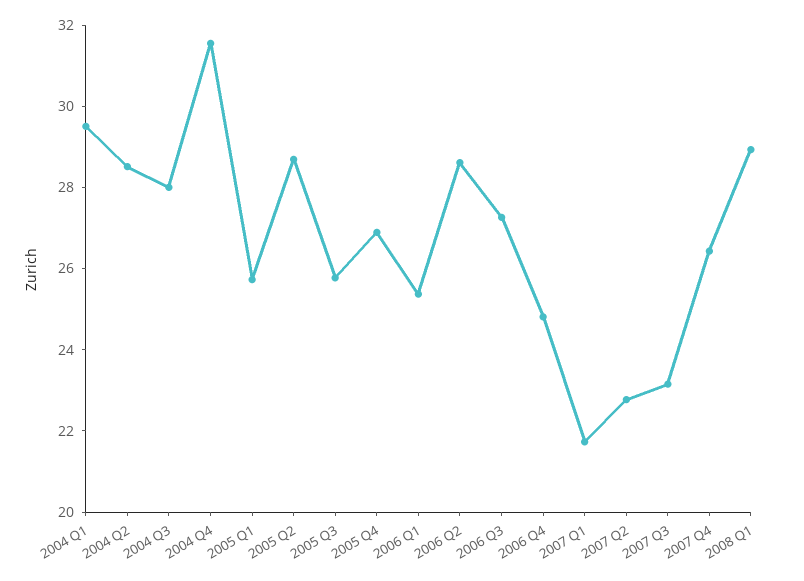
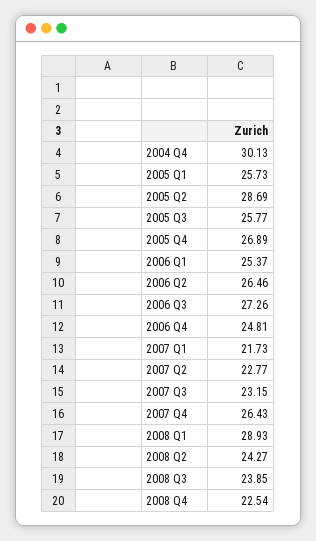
2004 Q1: 29.5 -> none
2004 Q2: 28.5 -> none
2004 Q3: 28 -> none
2004 Q4: 31.5 -> 30.13
2006 Q2: 28.5 -> 26.46
2008 Q2: none -> 24.27
2008 Q3: none -> 23.85
2008 Q4: none -> 22.54

